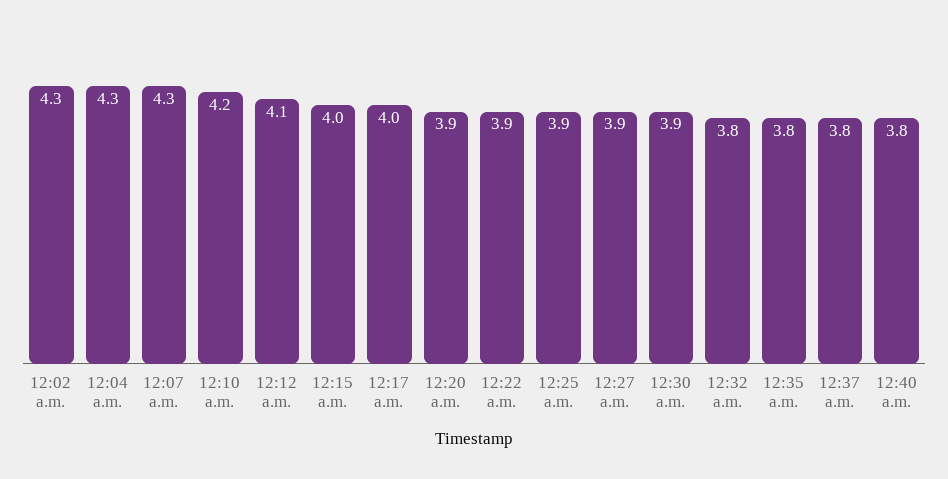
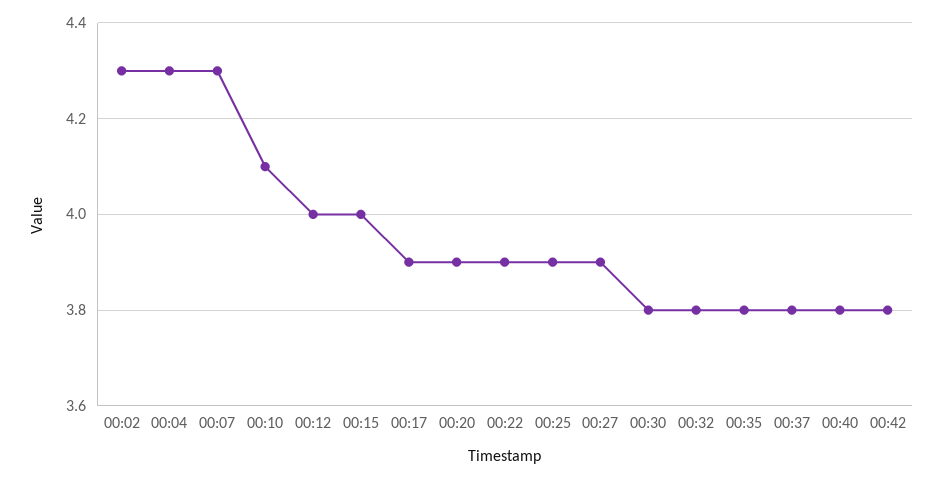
12:10 a.m.: 4.2 -> 4.1
12:12 a.m.: 4.1 -> 4
12:17 a.m.: 4 -> 3.9
12:30 a.m.: 3.9 -> 3.8
00:42: none -> 3.8

